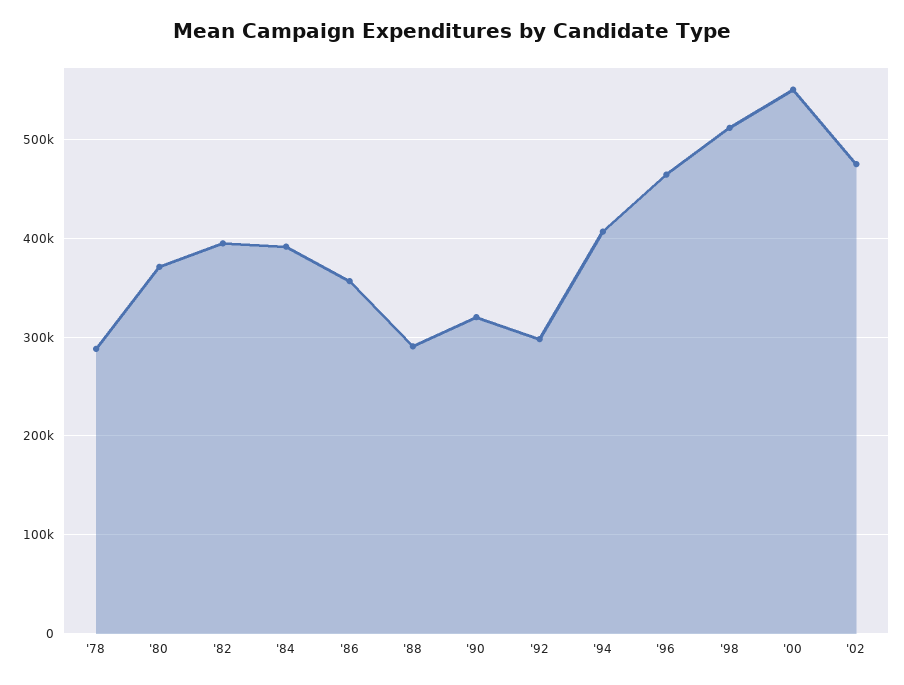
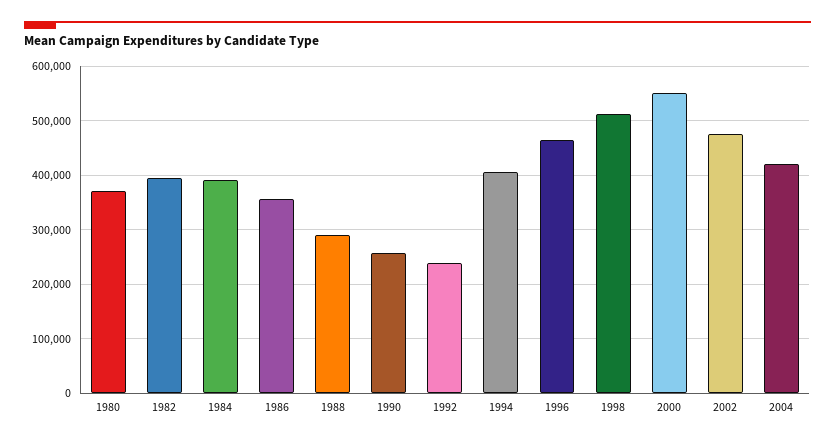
'78: 290000 -> none
'90: 320000 -> 260000
'92: 300000 -> 240000
2004: none -> 420000

